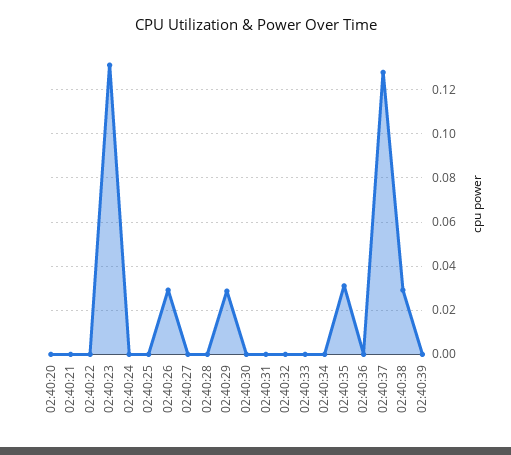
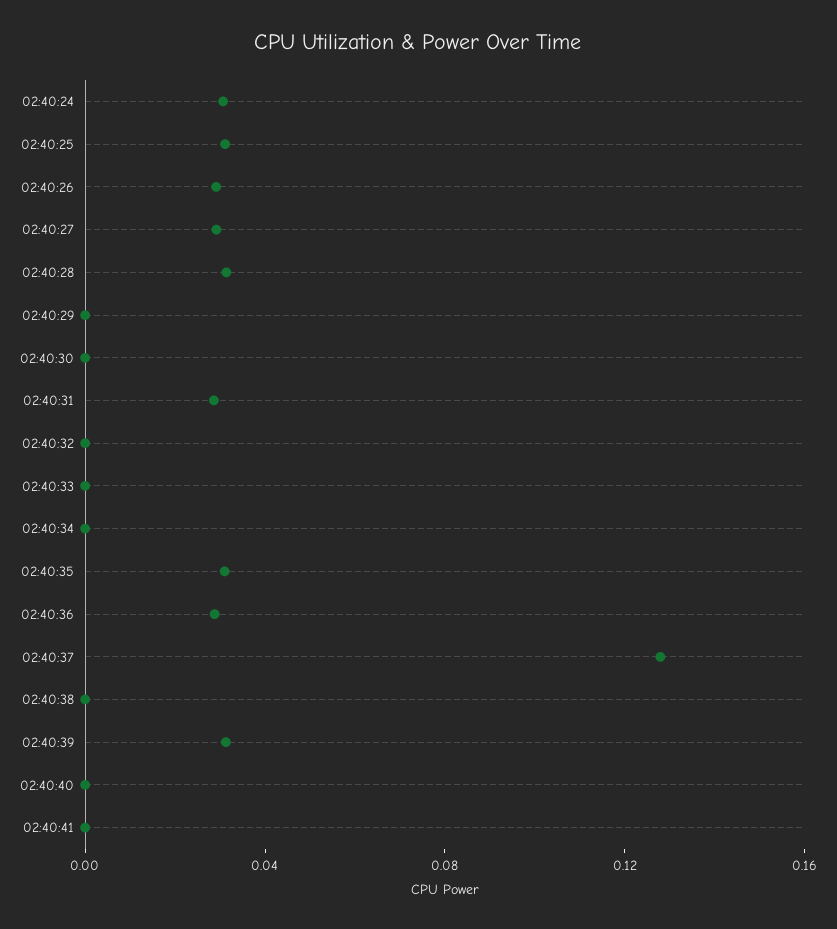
02:40:20: 0 -> none
02:40:21: 0 -> none
02:40:22: 0 -> none
02:40:23: 0.13 -> none
02:40:24: 0 -> 0.03
02:40:25: 0 -> 0.03
02:40:27: 0 -> 0.03
02:40:28: 0 -> 0.03
02:40:29: 0.03 -> 0
02:40:31: 0 -> 0.03
02:40:36: 0 -> 0.03
02:40:38: 0.03 -> 0
02:40:39: 0 -> 0.03
02:40:40: none -> 0
02:40:41: none -> 0

